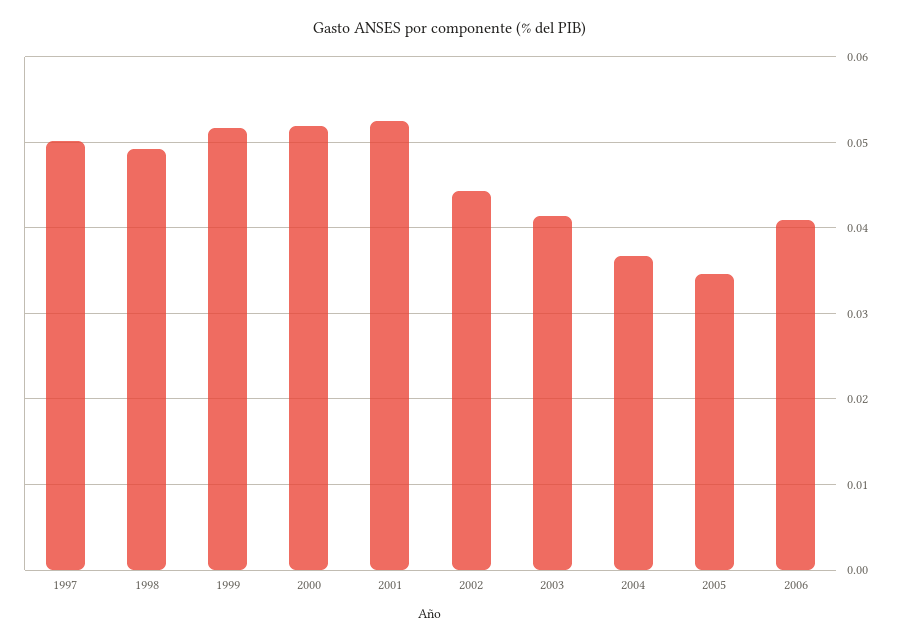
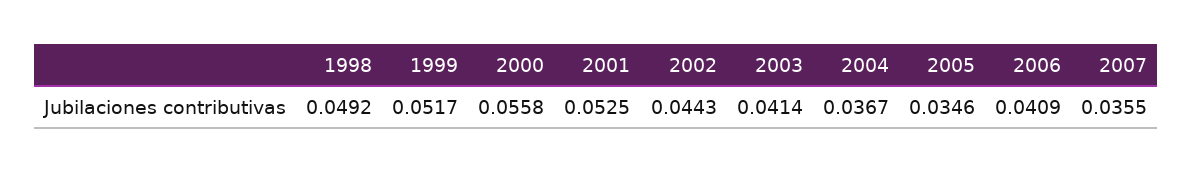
1997: 0.05 -> none
2000: 0.052 -> 0.0558
2007: none -> 0.0355

